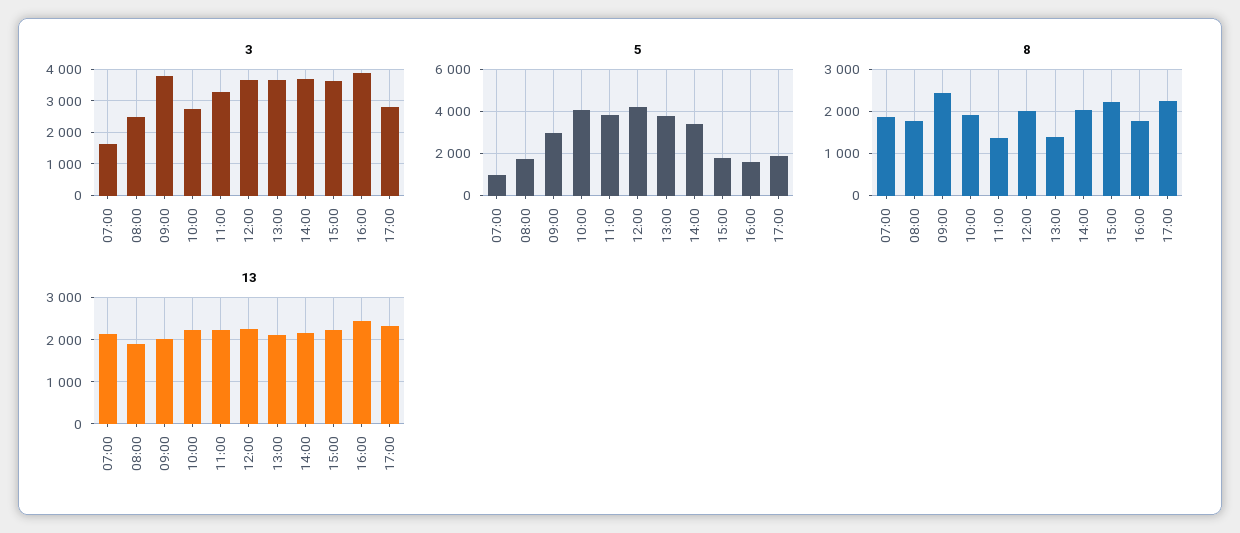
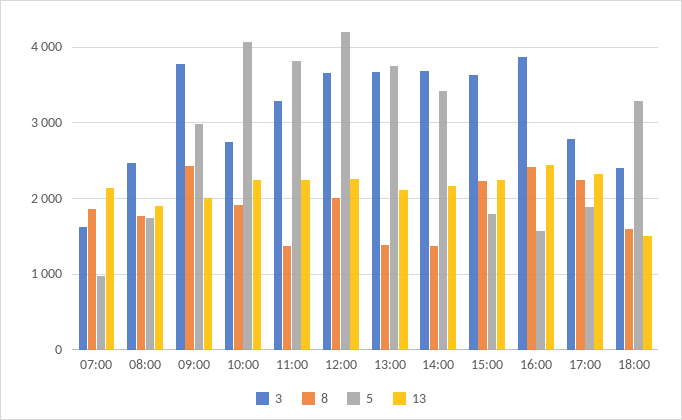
8, 14:00: 2000 -> 1400
8, 16:00: 1800 -> 2400
3, 18:00: none -> 2400
8, 18:00: none -> 1600
5, 18:00: none -> 3300
13, 18:00: none -> 1500

